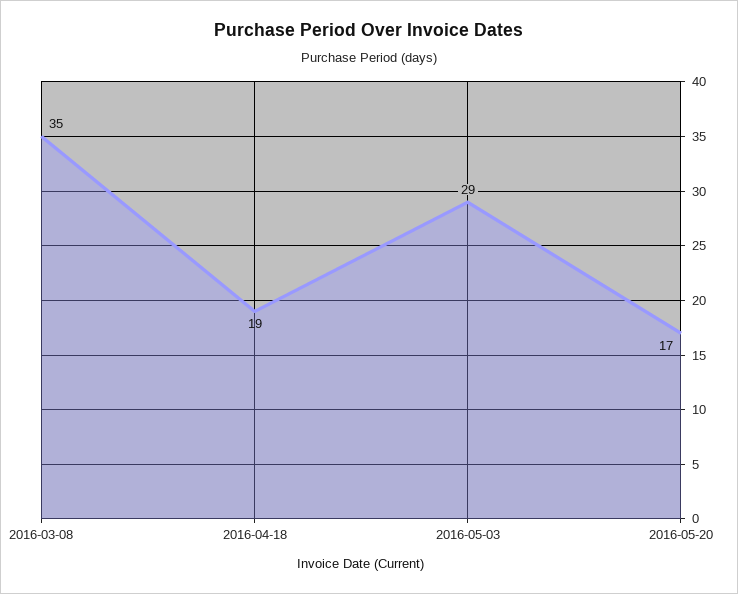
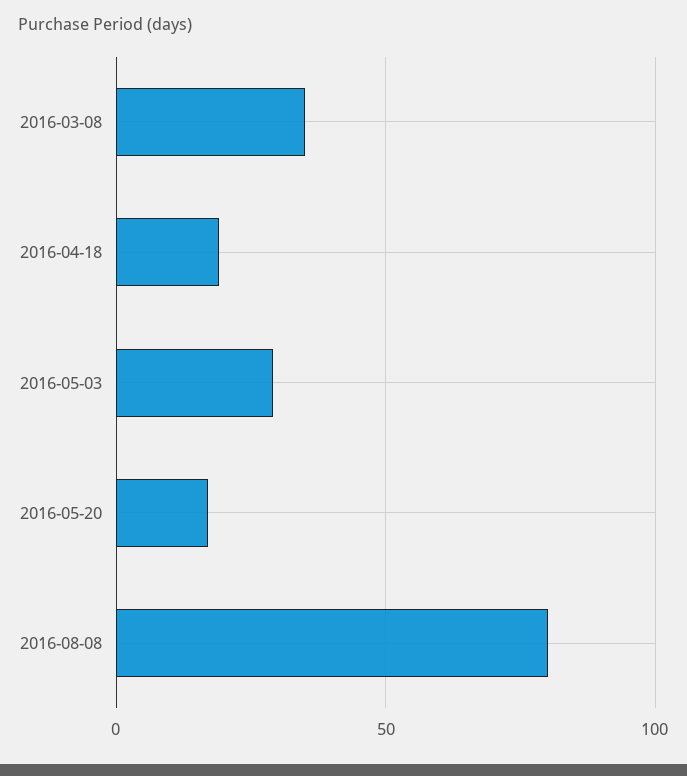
2016-08-08: none -> 80

